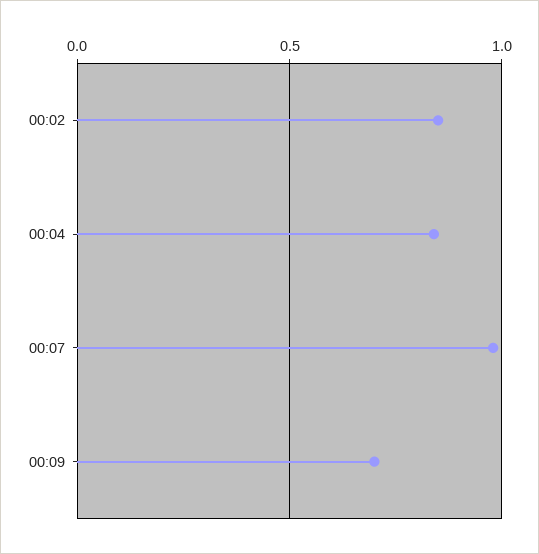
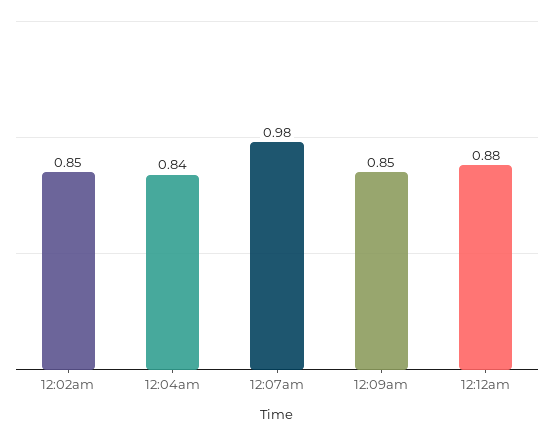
00:09: 0.7 -> 0.85
12:12am: none -> 0.88

